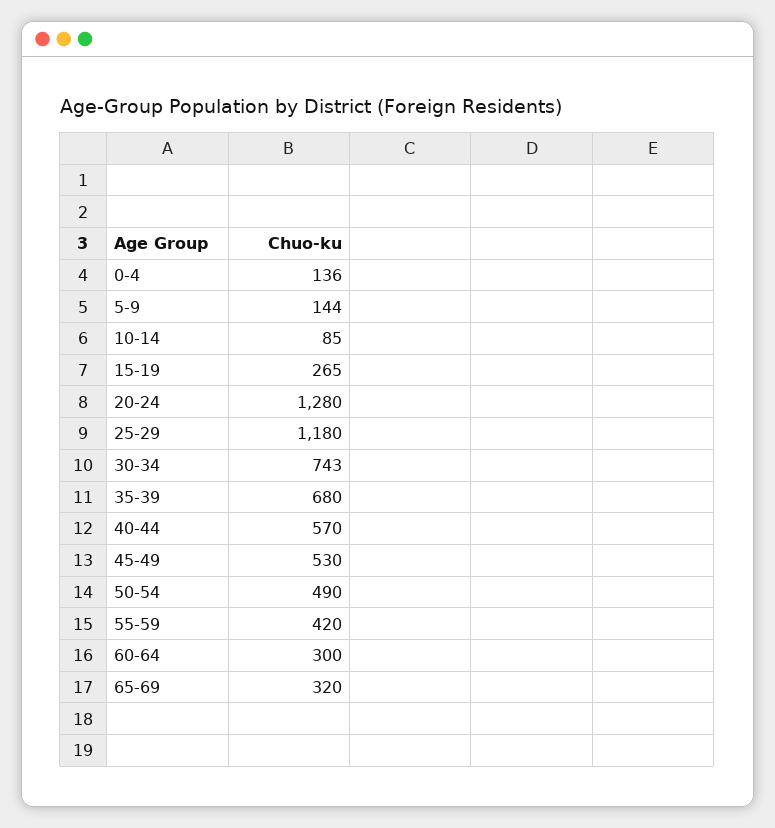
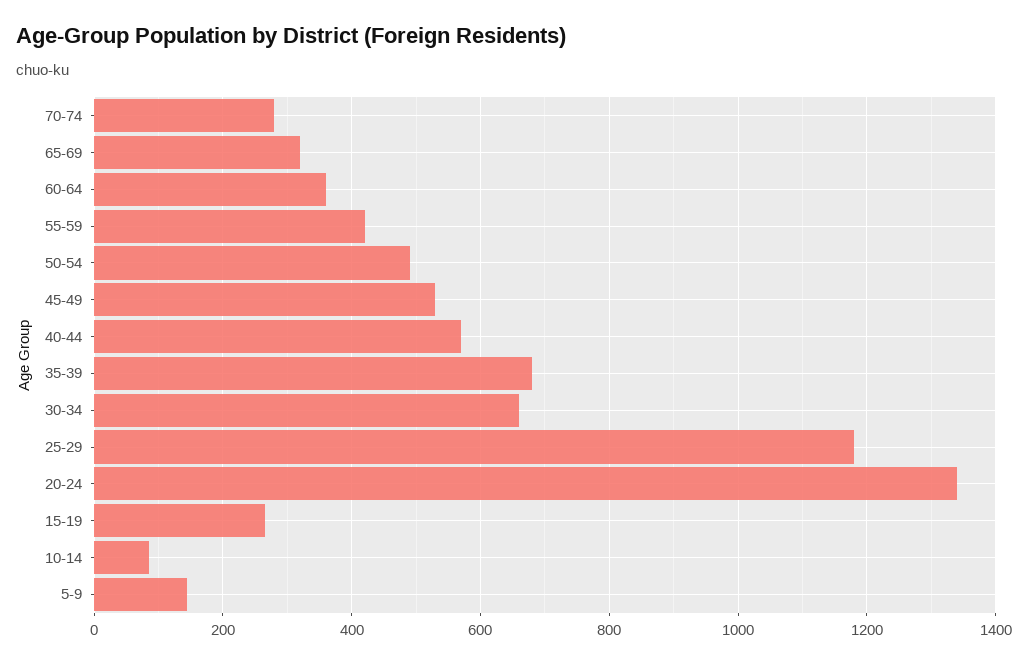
0-4: 136 -> none
20-24: 1280 -> 1340
30-34: 743 -> 660
60-64: 300 -> 360
70-74: none -> 280

